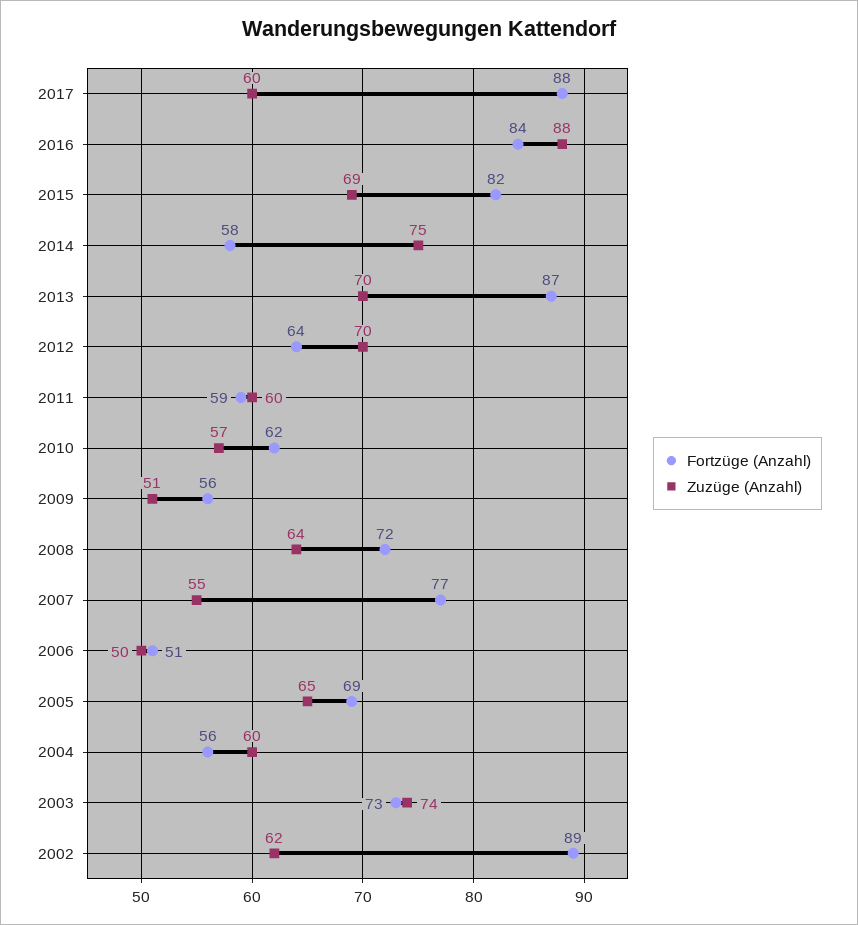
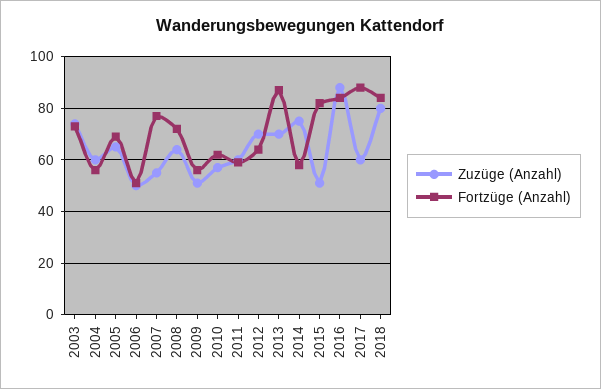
Zuzüge (Anzahl), 2015: 69 -> 50
Fortzüge (Anzahl), 2002: 89 -> none
Zuzüge (Anzahl), 2002: 62 -> none
Zuzüge (Anzahl), 2018: none -> 80
Fortzüge (Anzahl), 2018: none -> 85

